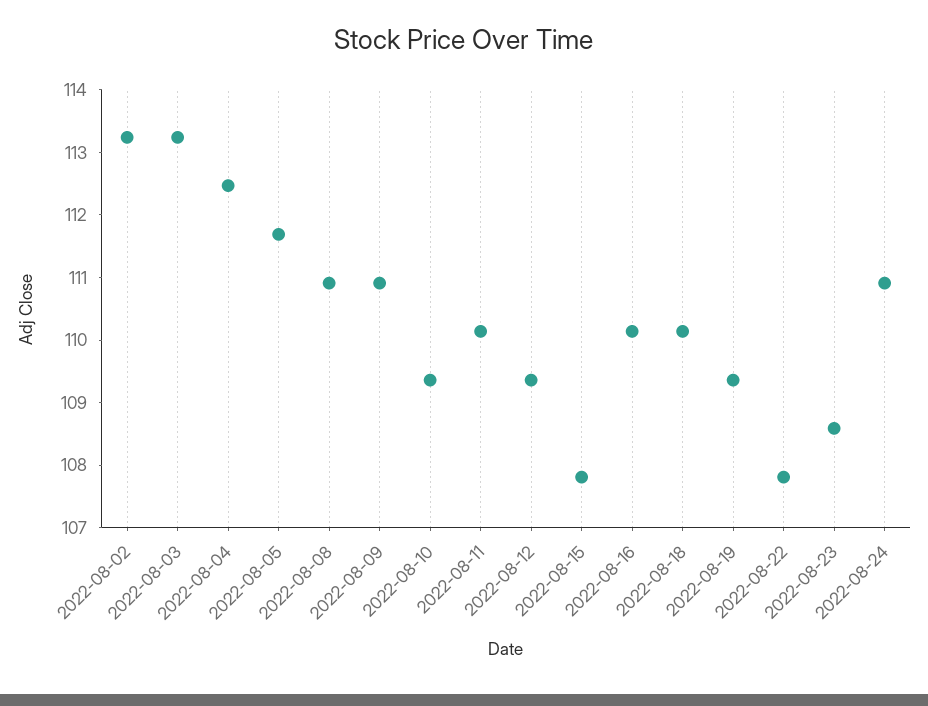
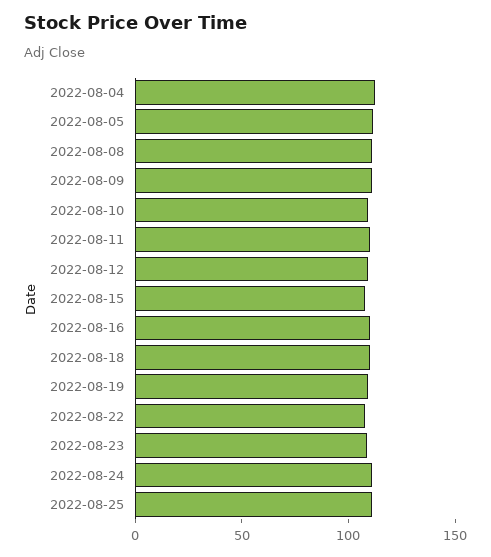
2022-08-02: 113.2 -> none
2022-08-03: 113.2 -> none
2022-08-25: none -> 110

